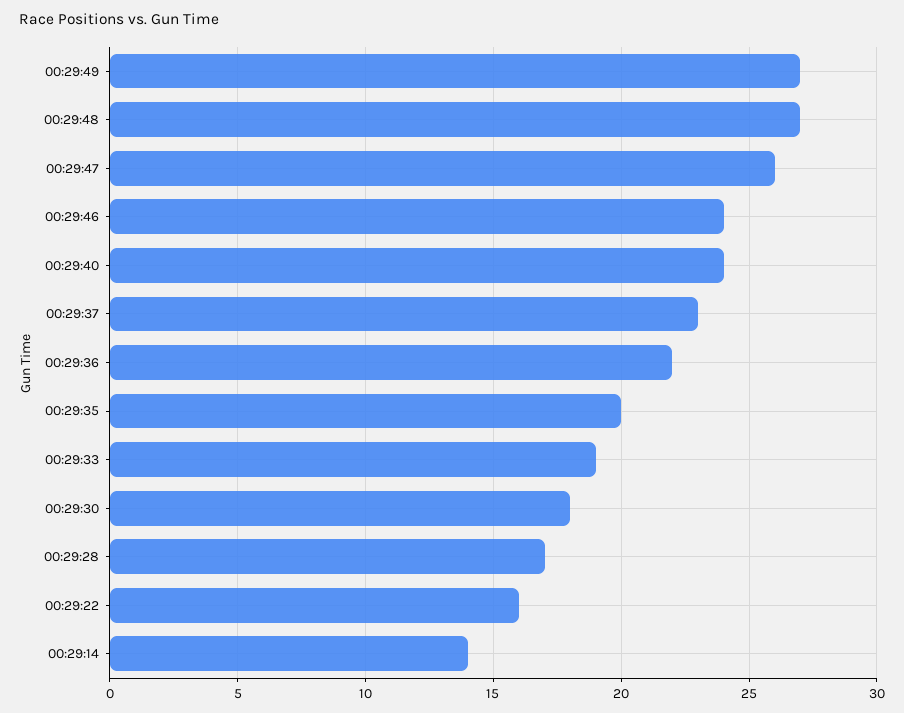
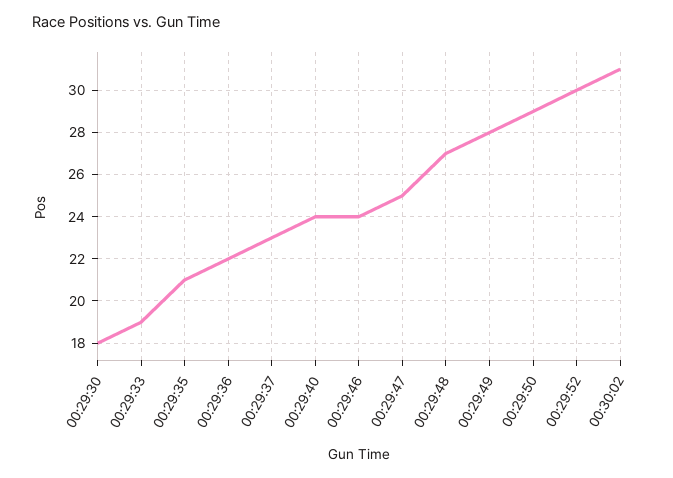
00:29:49: 27 -> 28
00:29:47: 26 -> 25
00:29:35: 20 -> 21
00:29:28: 17 -> none
00:29:22: 16 -> none
00:29:14: 14 -> none
00:29:50: none -> 29
00:29:52: none -> 30
00:30:02: none -> 31

